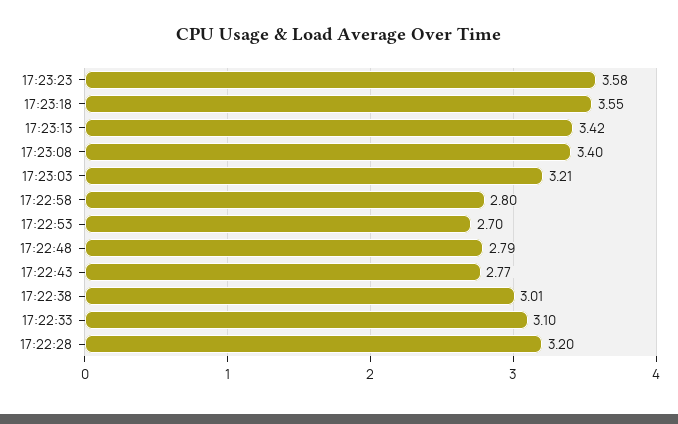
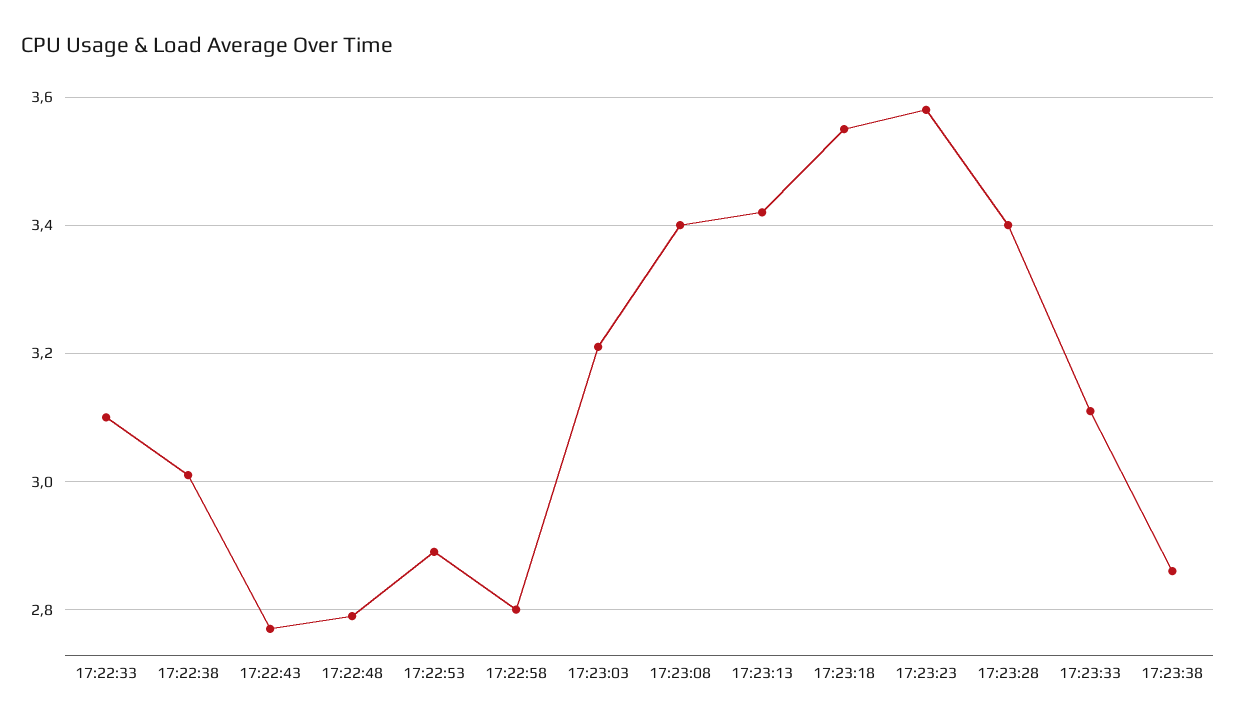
17:22:53: 2.7 -> 2.9
17:22:28: 3.2 -> none
17:23:28: none -> 3.4
17:23:33: none -> 3.1
17:23:38: none -> 2.85

